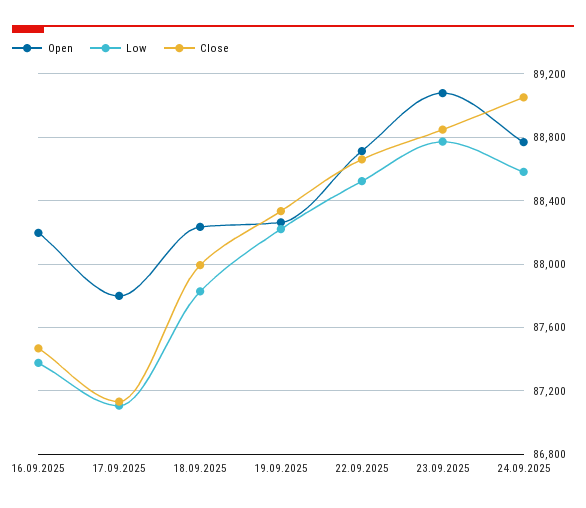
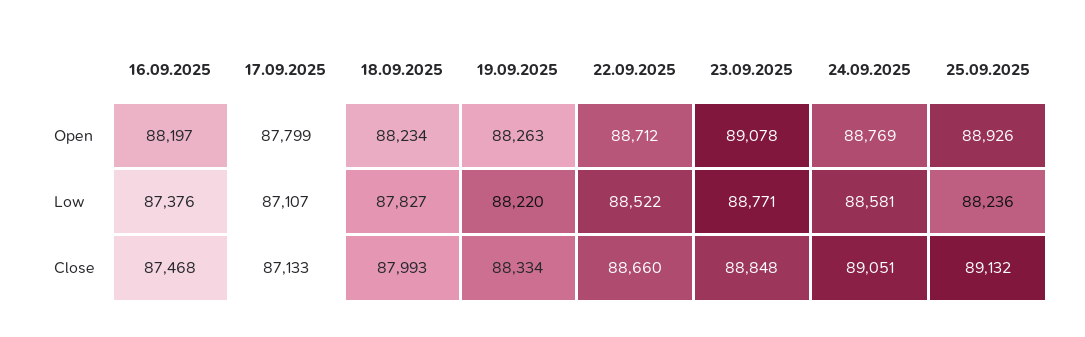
Open, 25.09.2025: none -> 88926
Low, 25.09.2025: none -> 88236
Close, 25.09.2025: none -> 89132

